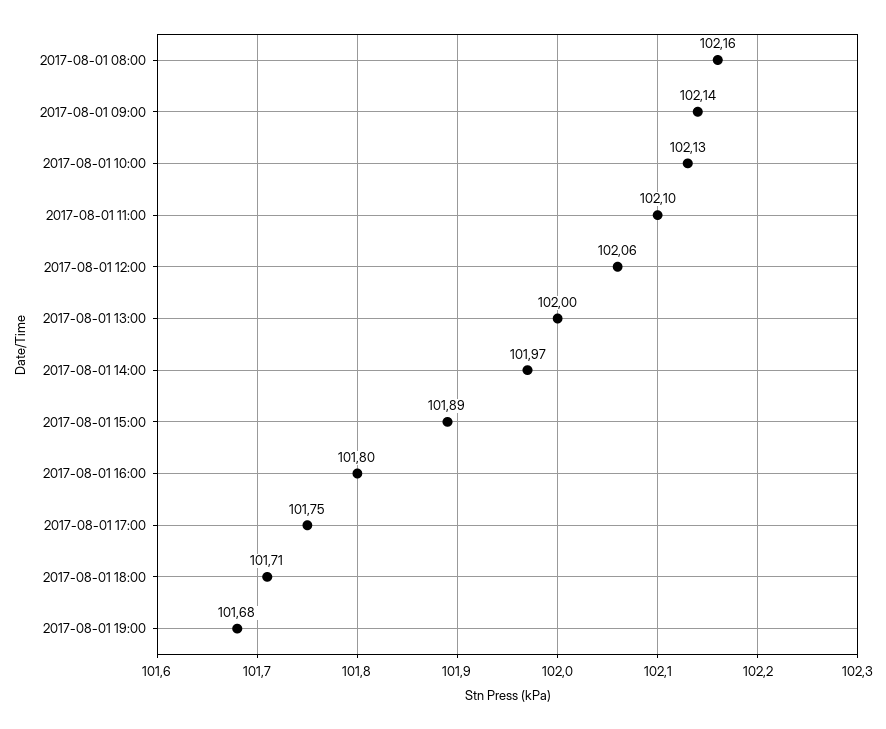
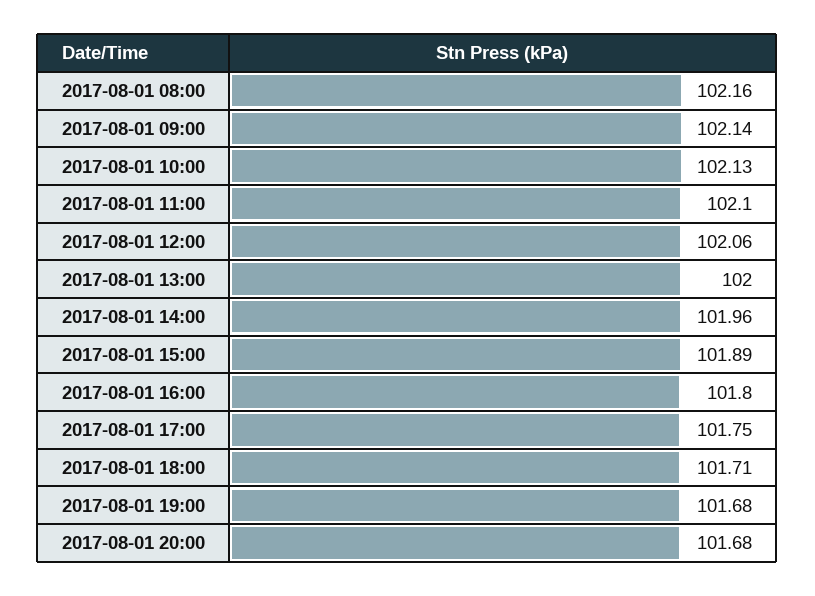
2017-08-01 14:00: 101.97 -> 101.96
2017-08-01 20:00: none -> 101.68

